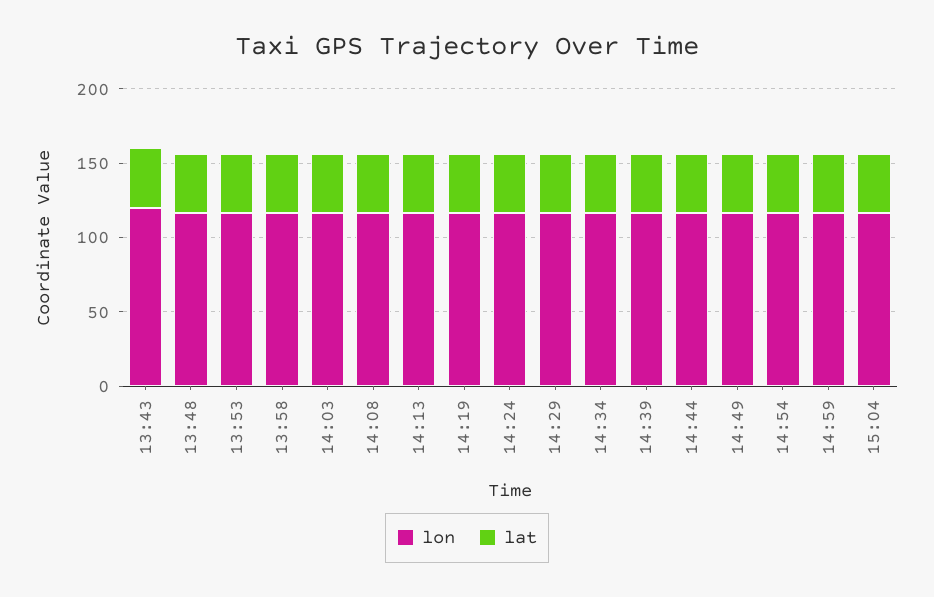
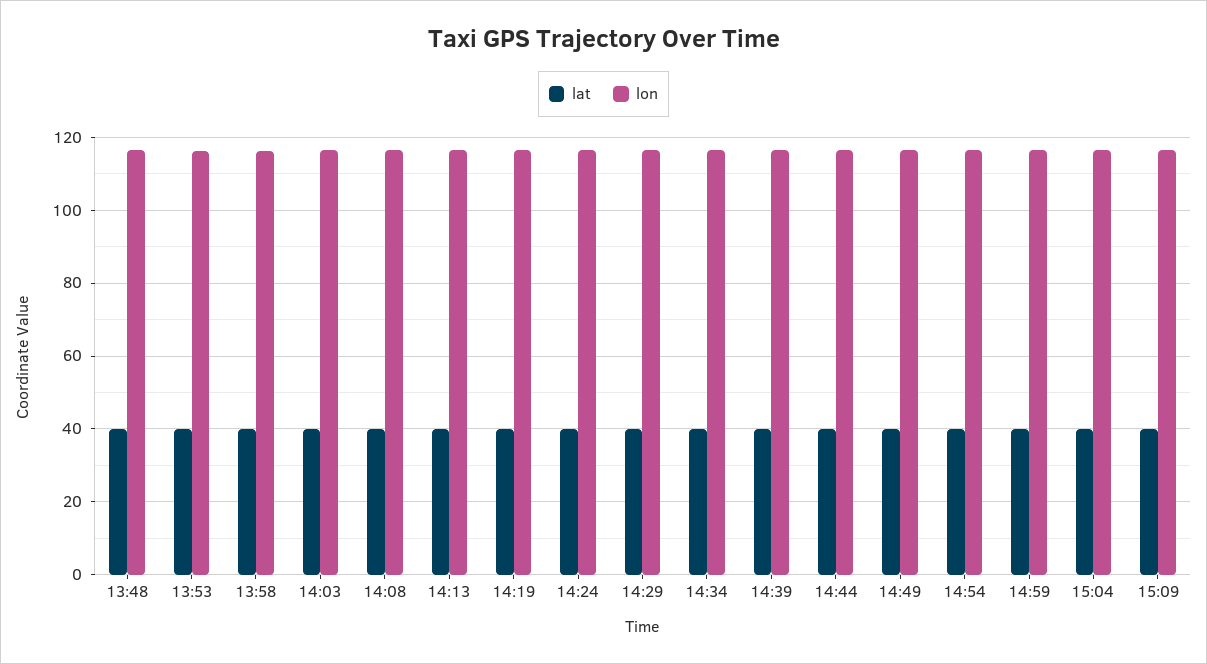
lon, 13:43: 120 -> none
lat, 13:43: 40 -> none
lat, 15:09: none -> 40
lon, 15:09: none -> 116

